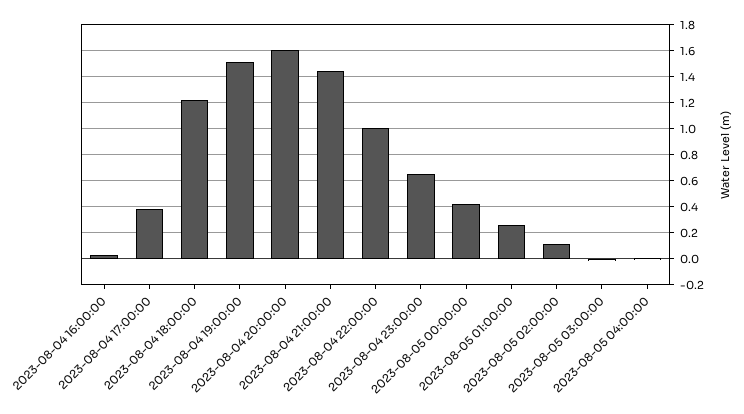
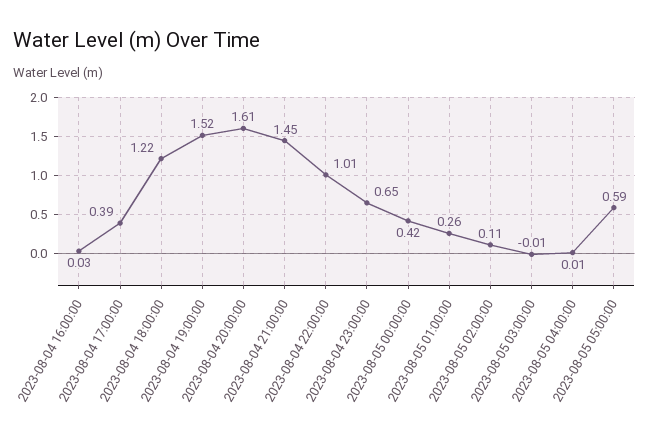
2023-08-05 05:00:00: none -> 0.59

